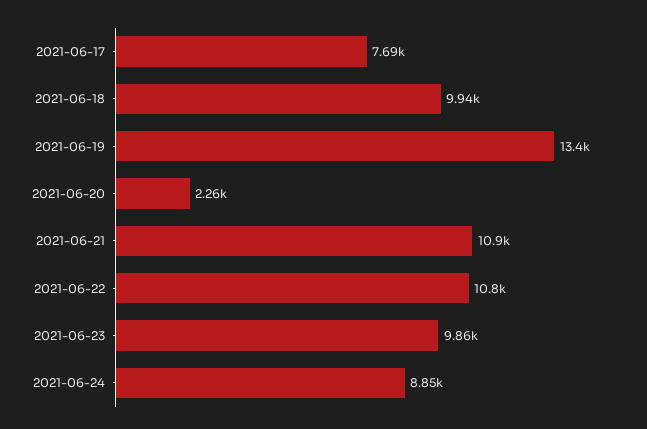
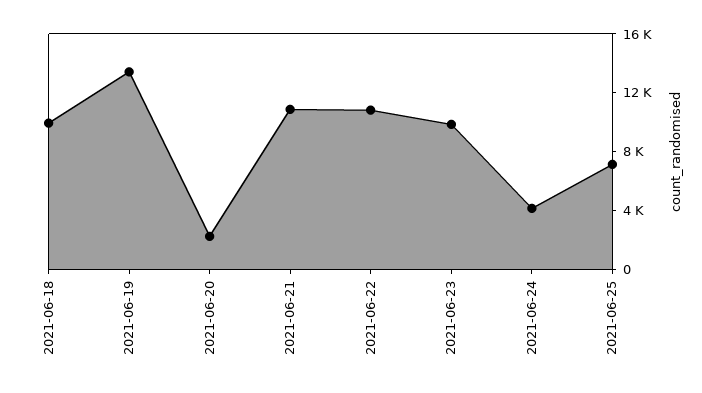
2021-06-17: 7690 -> none
2021-06-24: 8850 -> 4000
2021-06-25: none -> 7000

